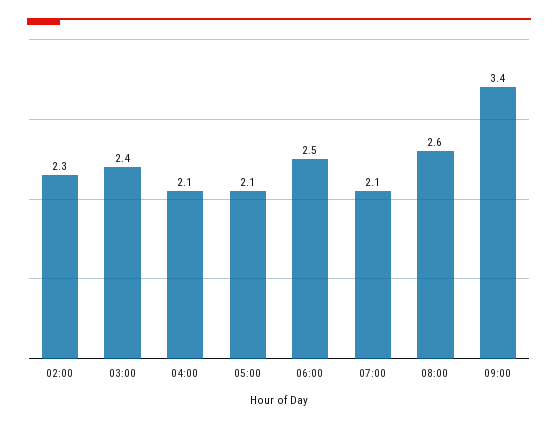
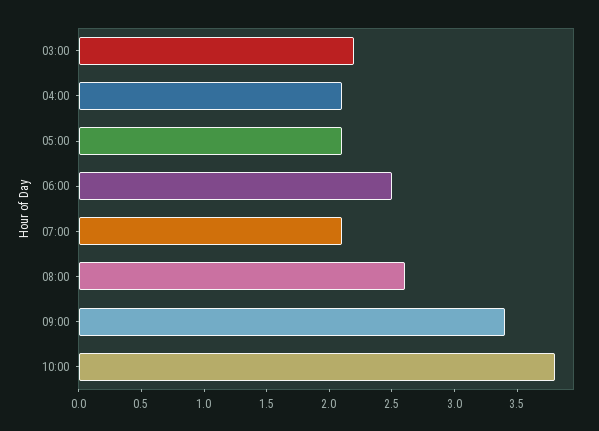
02:00: 2.3 -> none
03:00: 2.4 -> 2.2
10:00: none -> 3.8

